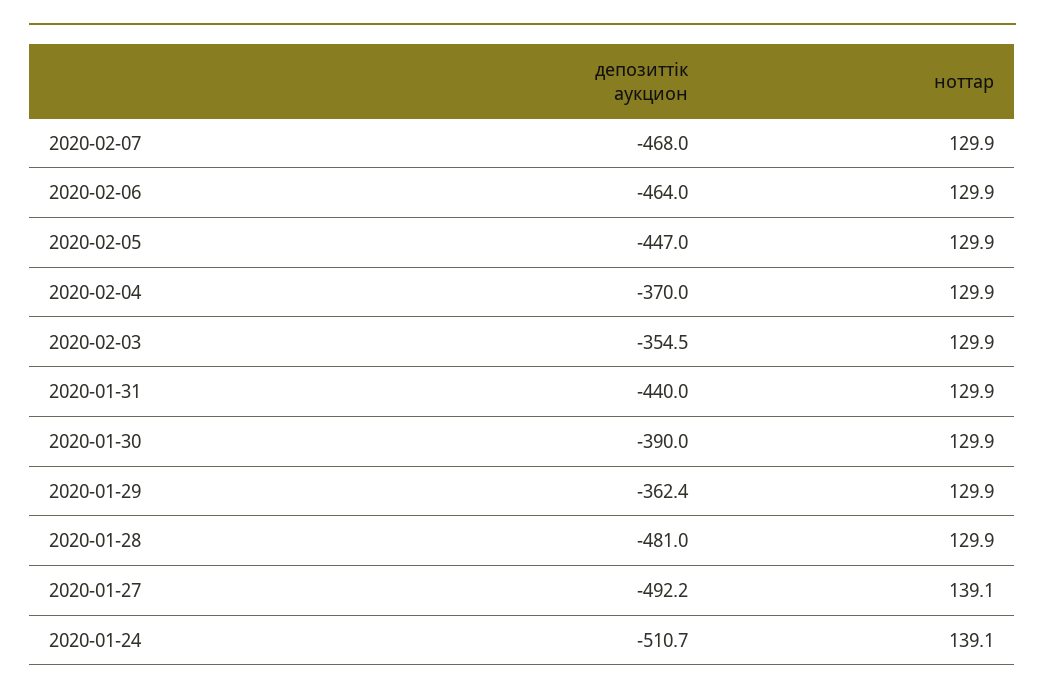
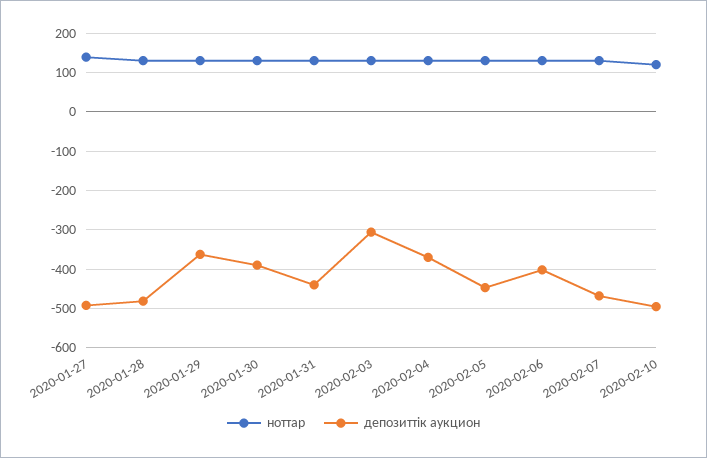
депозиттік аукцион, 2020-02-06: -464 -> -400
депозиттік аукцион, 2020-02-03: -354.5 -> -300
депозиттік аукцион, 2020-01-24: -510.7 -> none
ноттар, 2020-01-24: 139.1 -> none
ноттар, 2020-02-10: none -> 120
депозиттік аукцион, 2020-02-10: none -> -500

